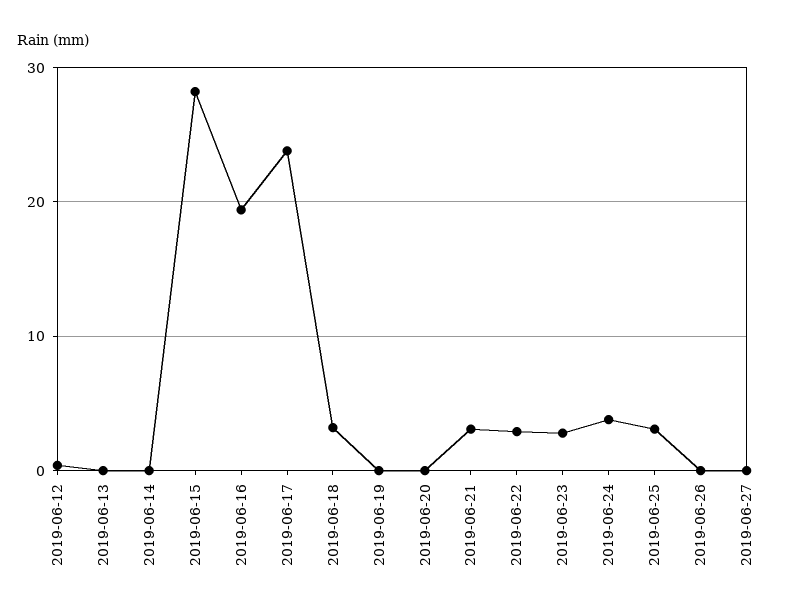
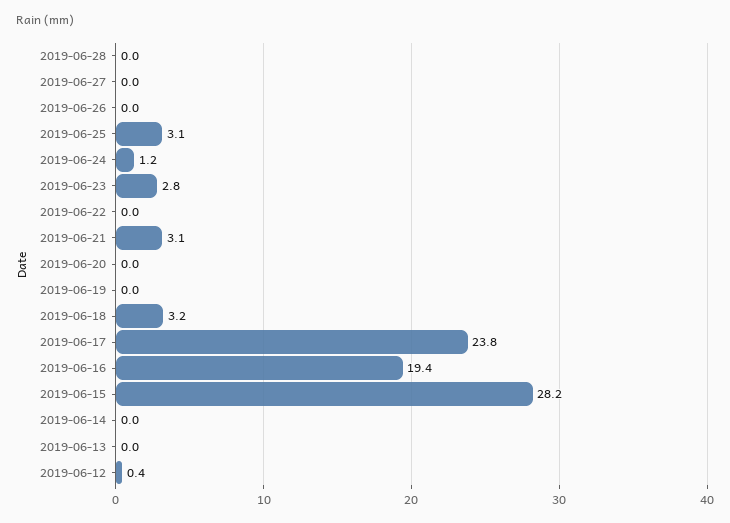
2019-06-22: 3 -> 0
2019-06-24: 4 -> 1.2
2019-06-28: none -> 0

